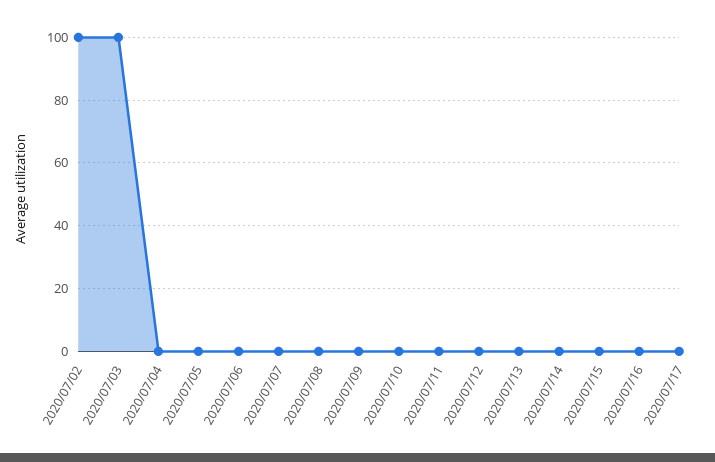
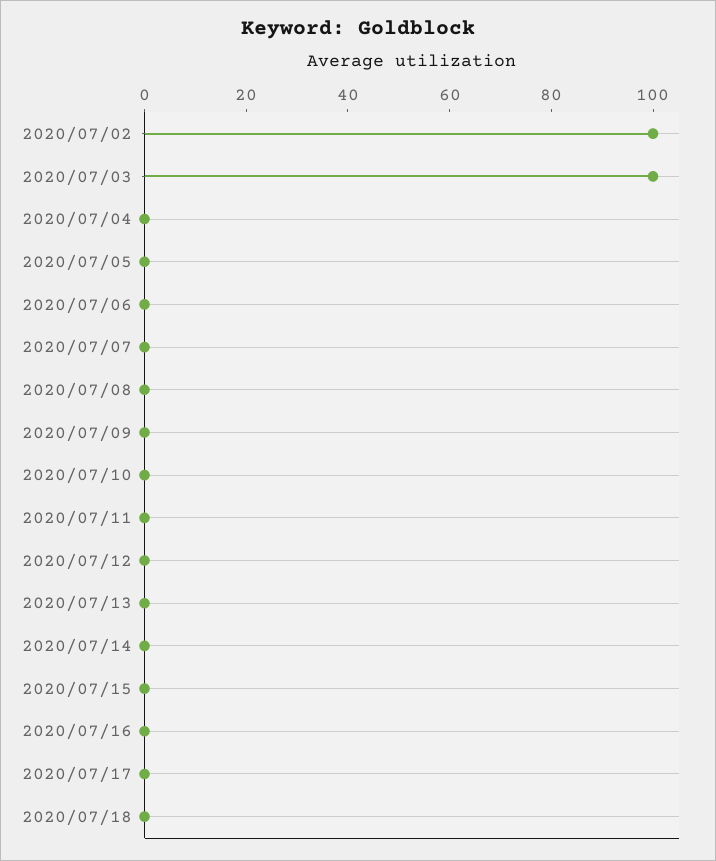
2020/07/18: none -> 0

